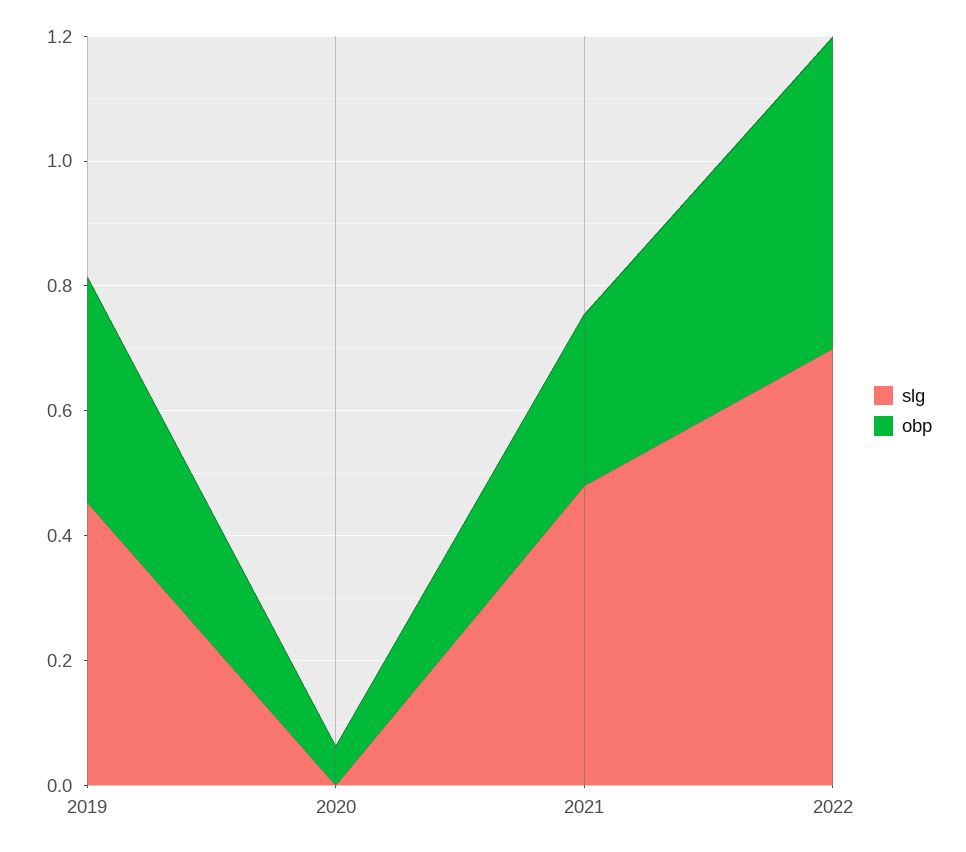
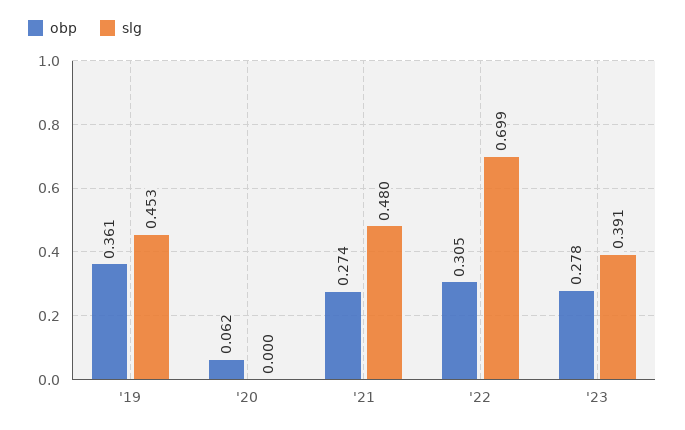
obp, 2022: 0.5 -> 0.305
obp, '23: none -> 0.278
slg, '23: none -> 0.391

